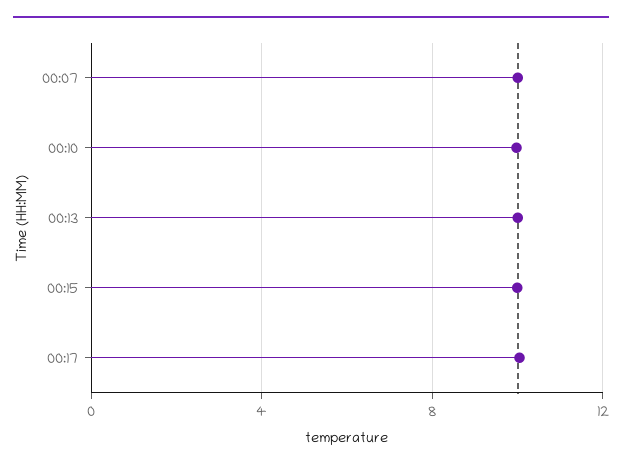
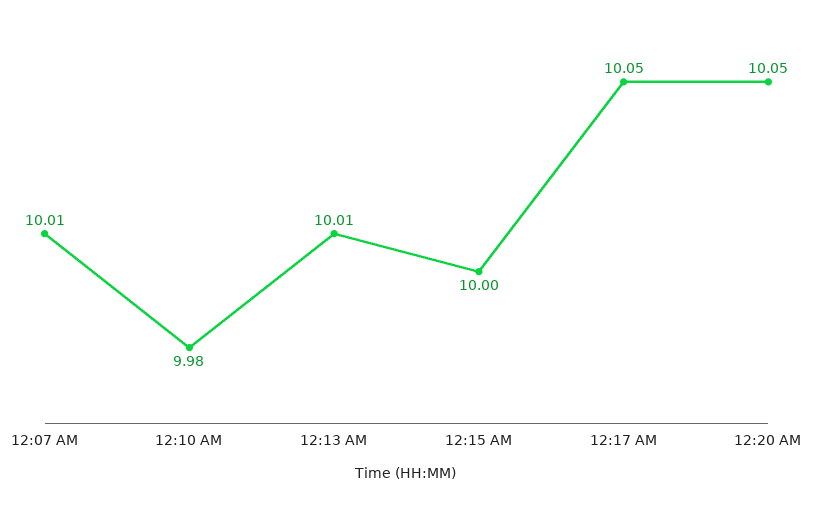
12:20 AM: none -> 10.05

